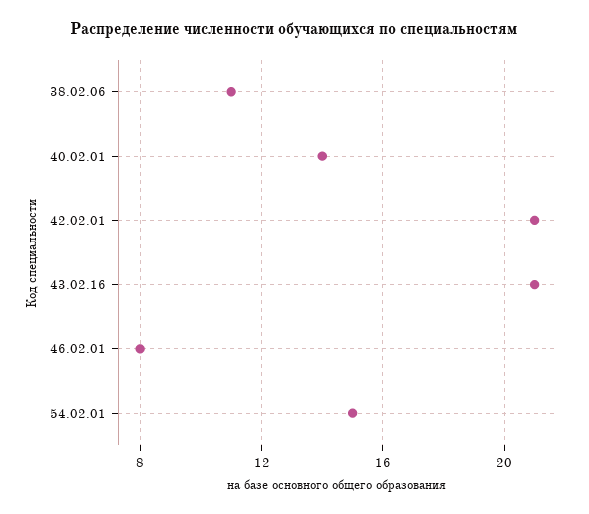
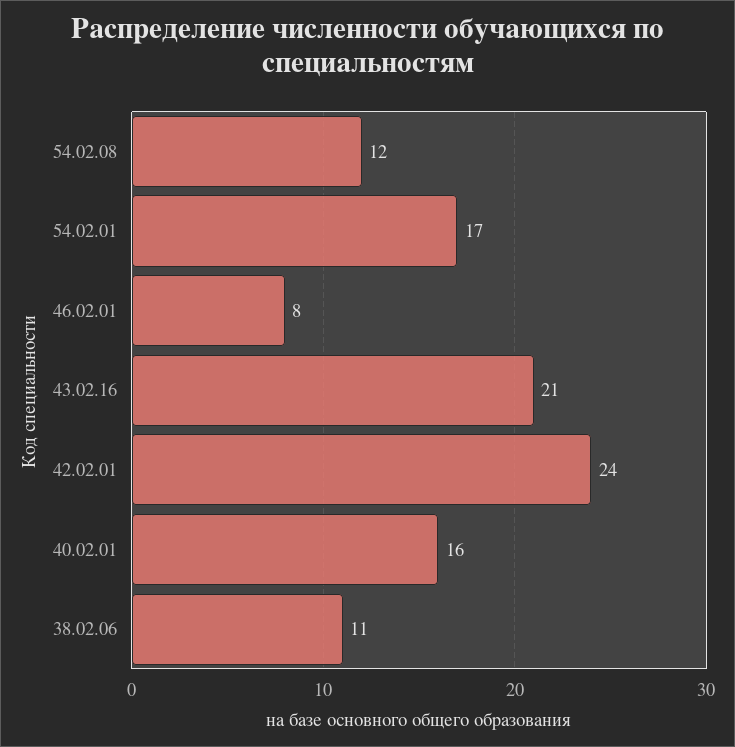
40.02.01: 14 -> 16
42.02.01: 21 -> 24
54.02.01: 15 -> 17
54.02.08: none -> 12

